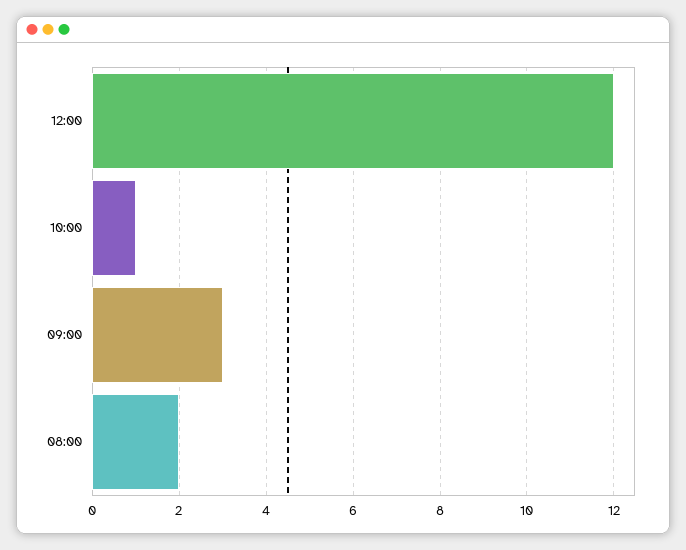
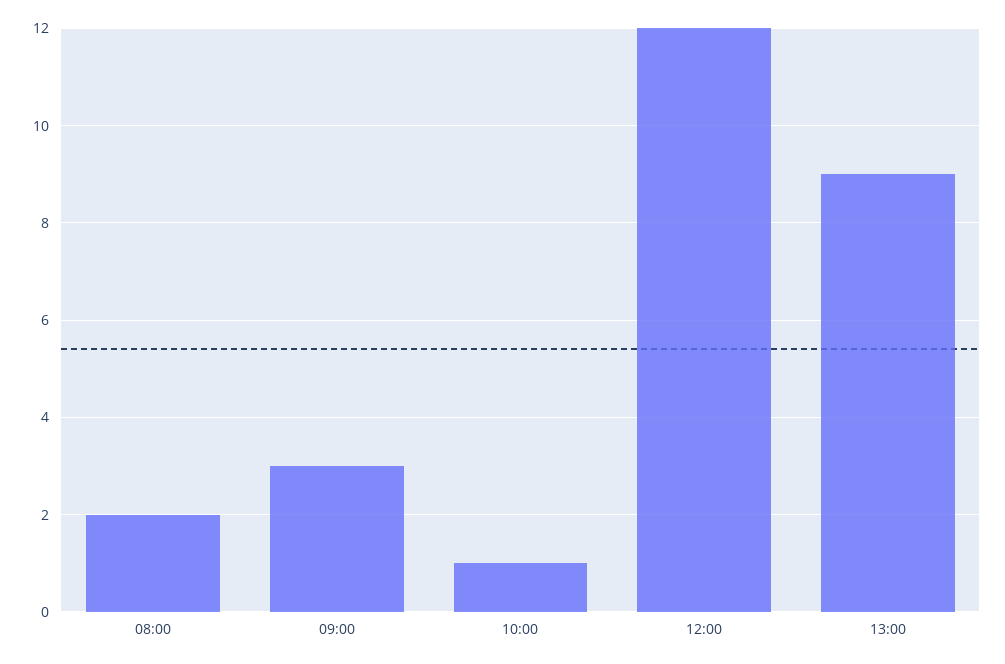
13:00: none -> 9

